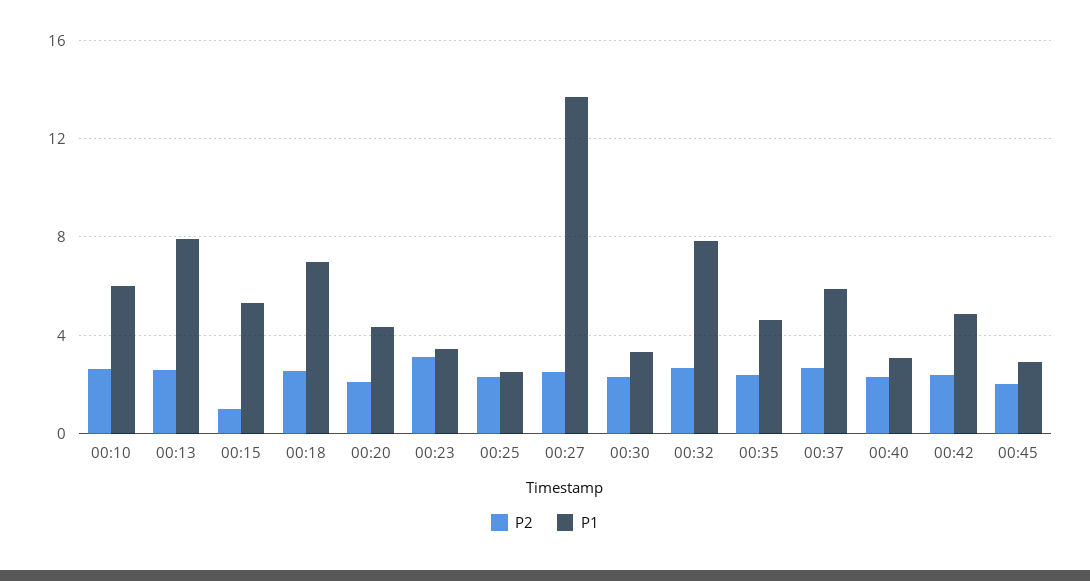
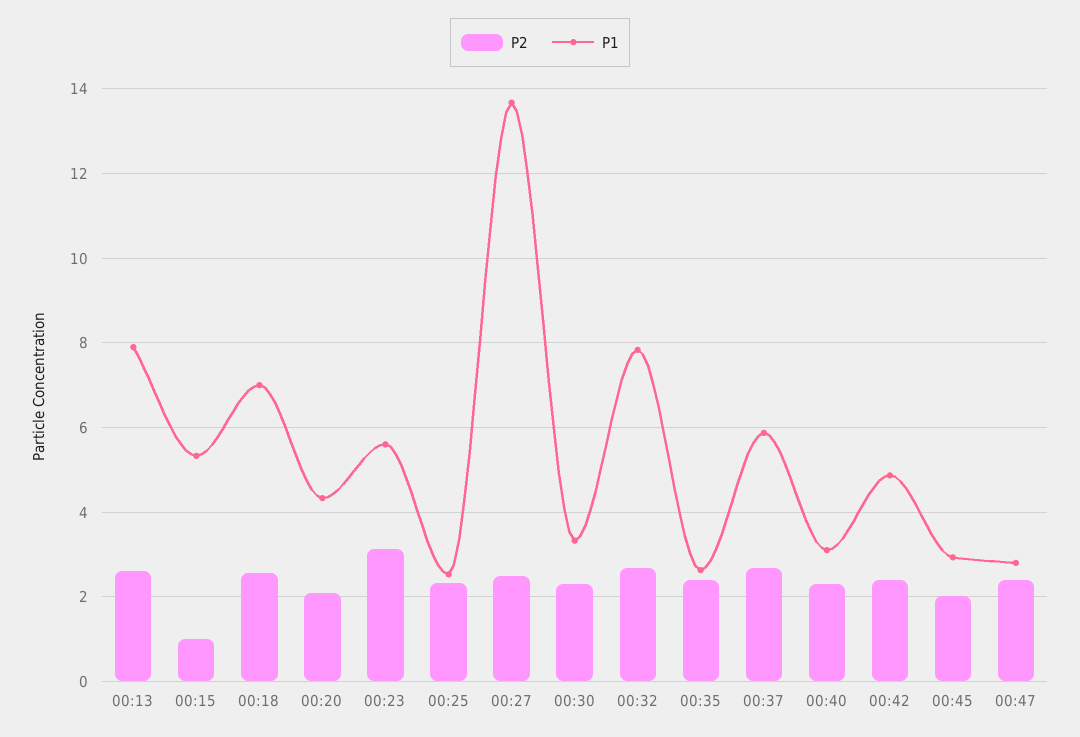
P2, 00:10: 2.5 -> none
P1, 00:10: 6 -> none
P1, 00:23: 3.5 -> 5.6
P1, 00:35: 4.5 -> 2.6
P2, 00:47: none -> 2.4
P1, 00:47: none -> 2.8

